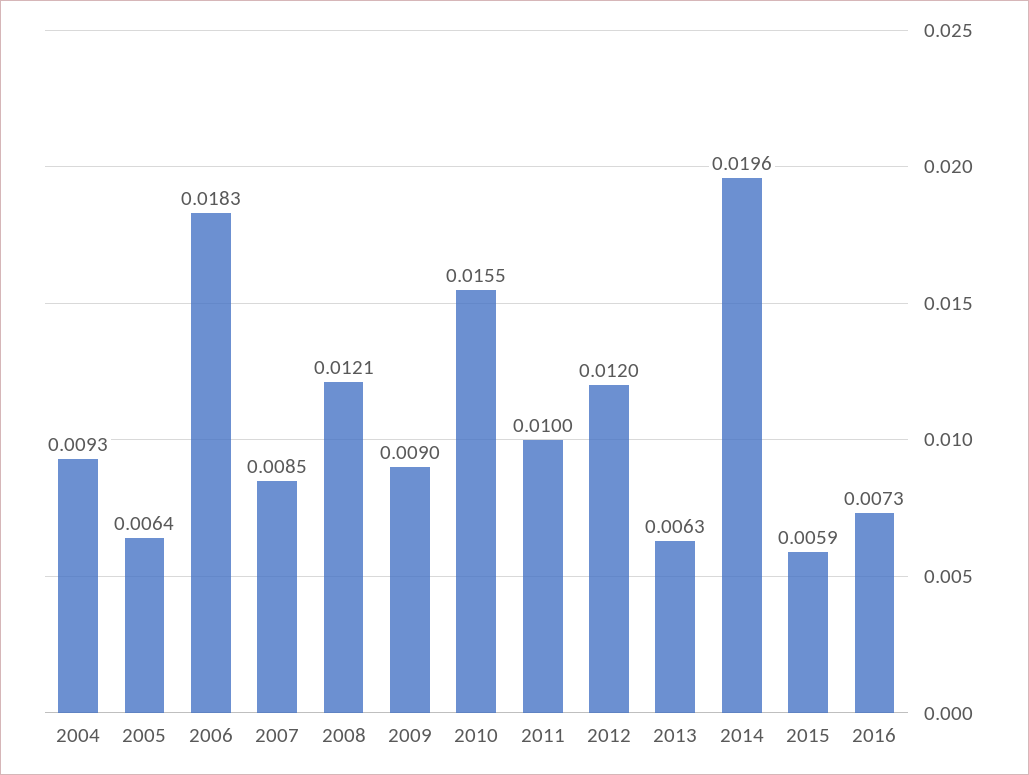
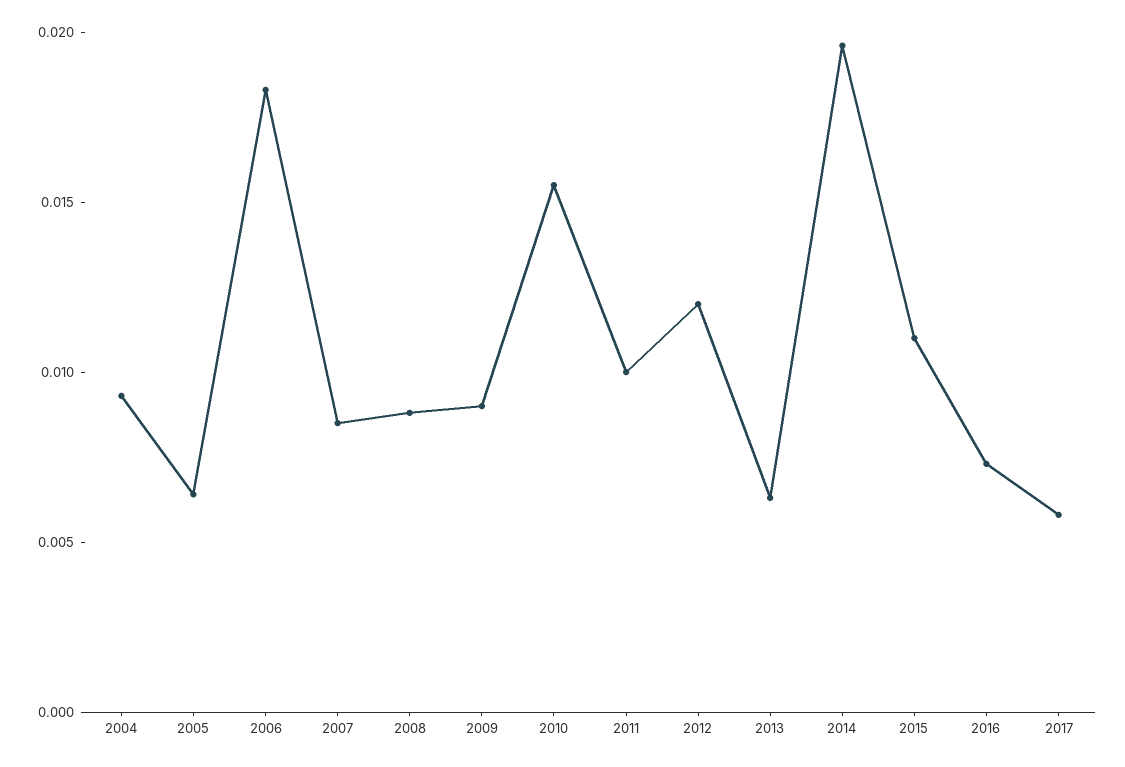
2008: 0.0121 -> 0.009
2015: 0.0059 -> 0.011
2017: none -> 0.006

